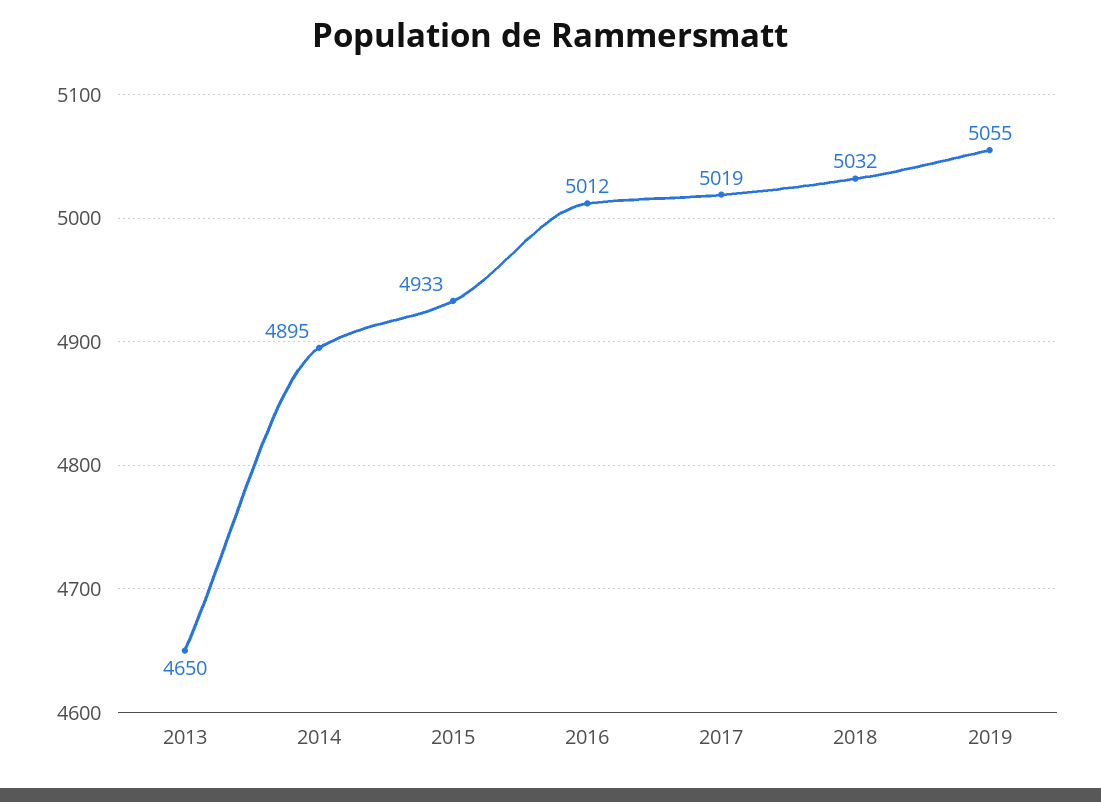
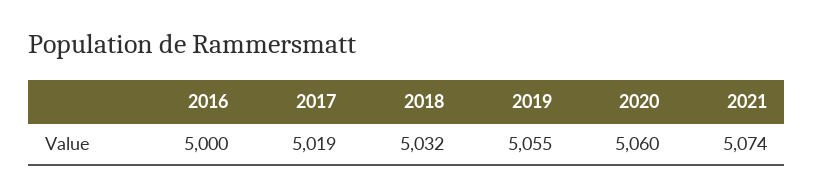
2013: 4650 -> none
2014: 4895 -> none
2015: 4933 -> none
2016: 5012 -> 5000
2020: none -> 5060
2021: none -> 5074

